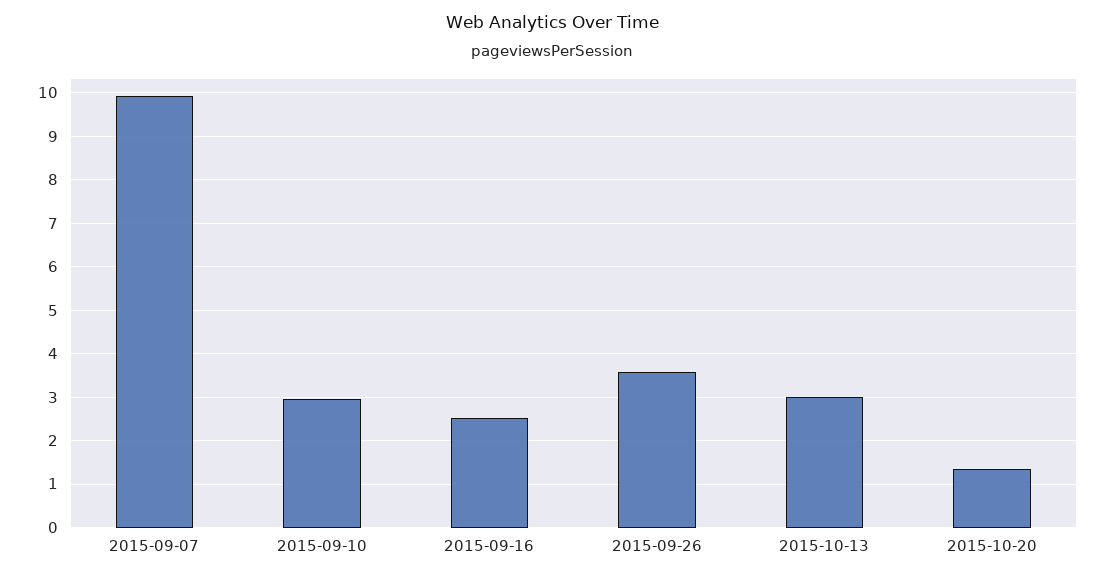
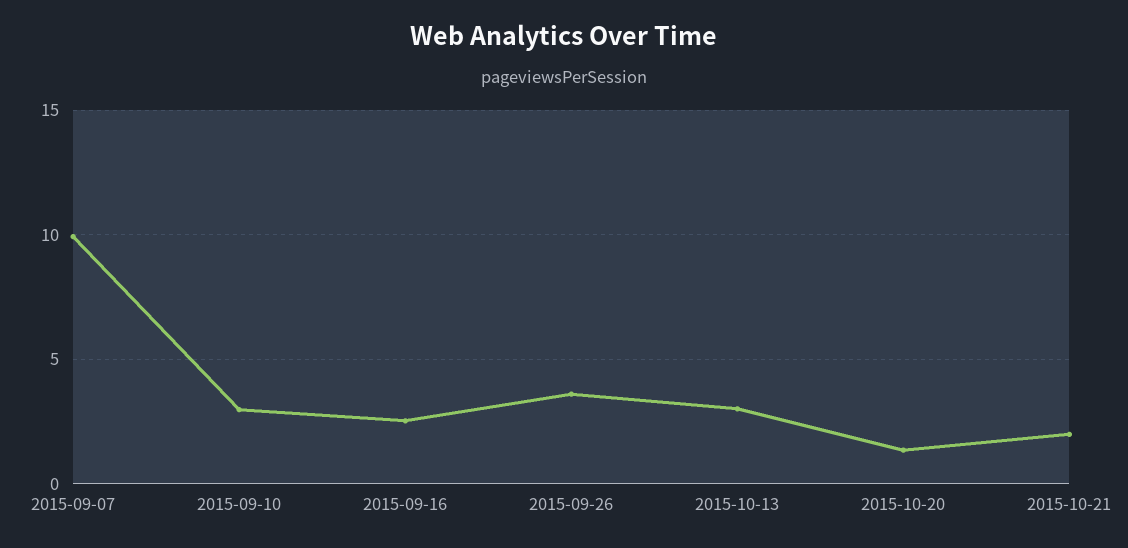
2015-10-21: none -> 2

